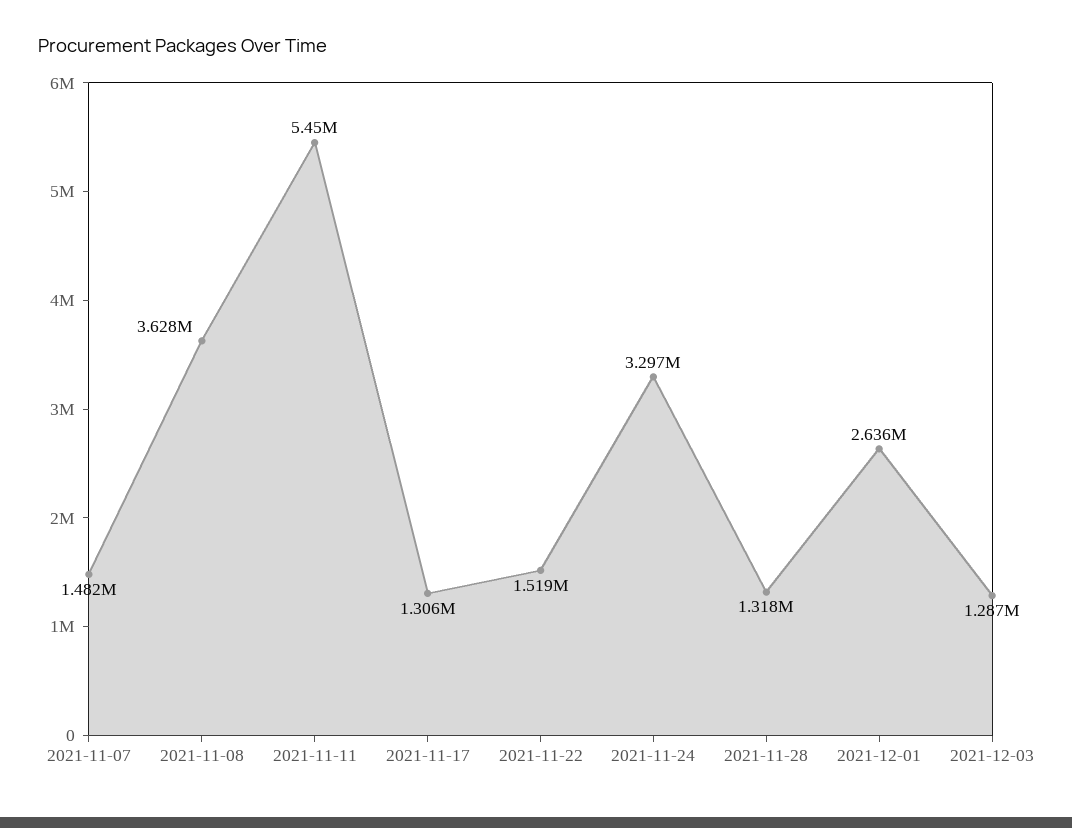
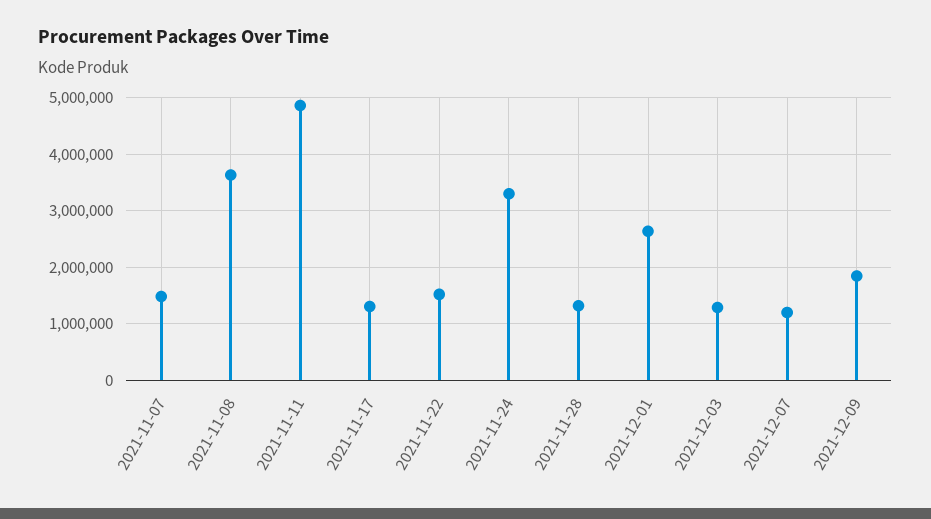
2021-11-11: 5450000 -> 4800000
2021-12-07: none -> 1200000
2021-12-09: none -> 1800000

